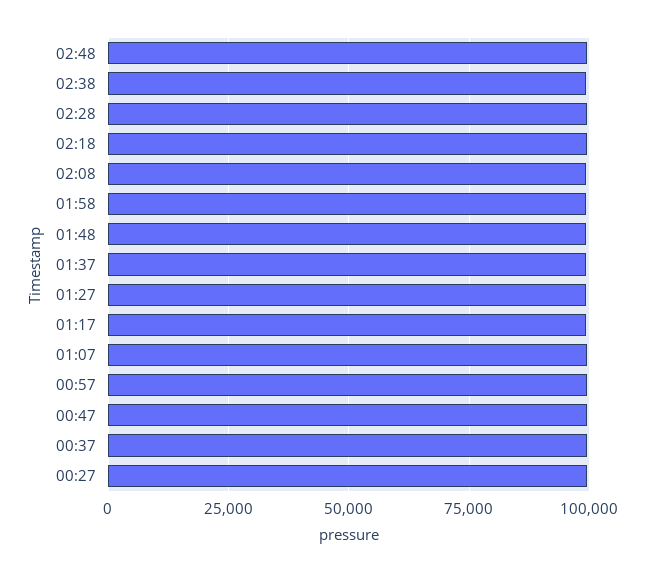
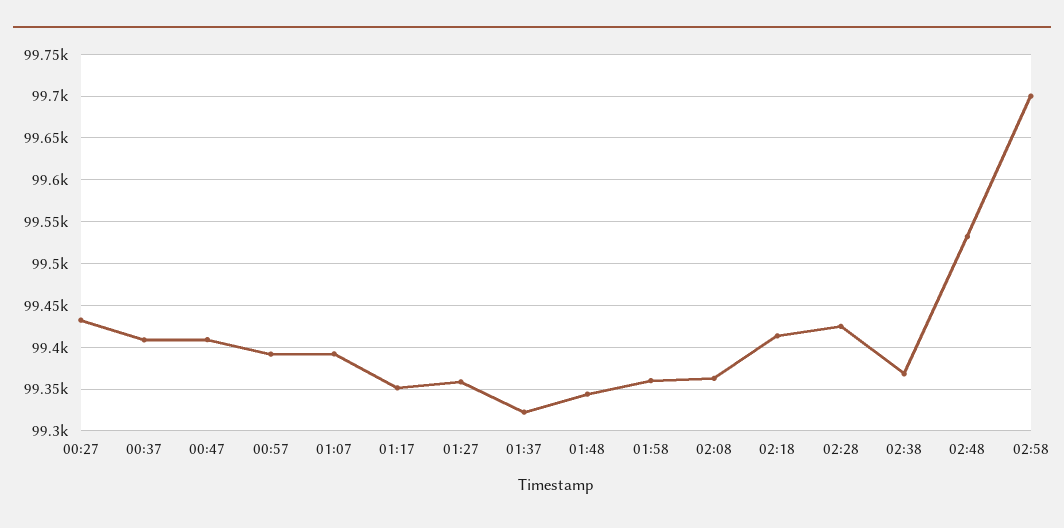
02:58: none -> 99700

